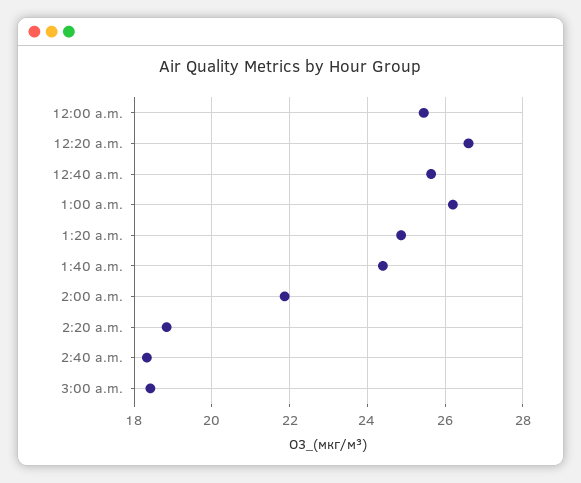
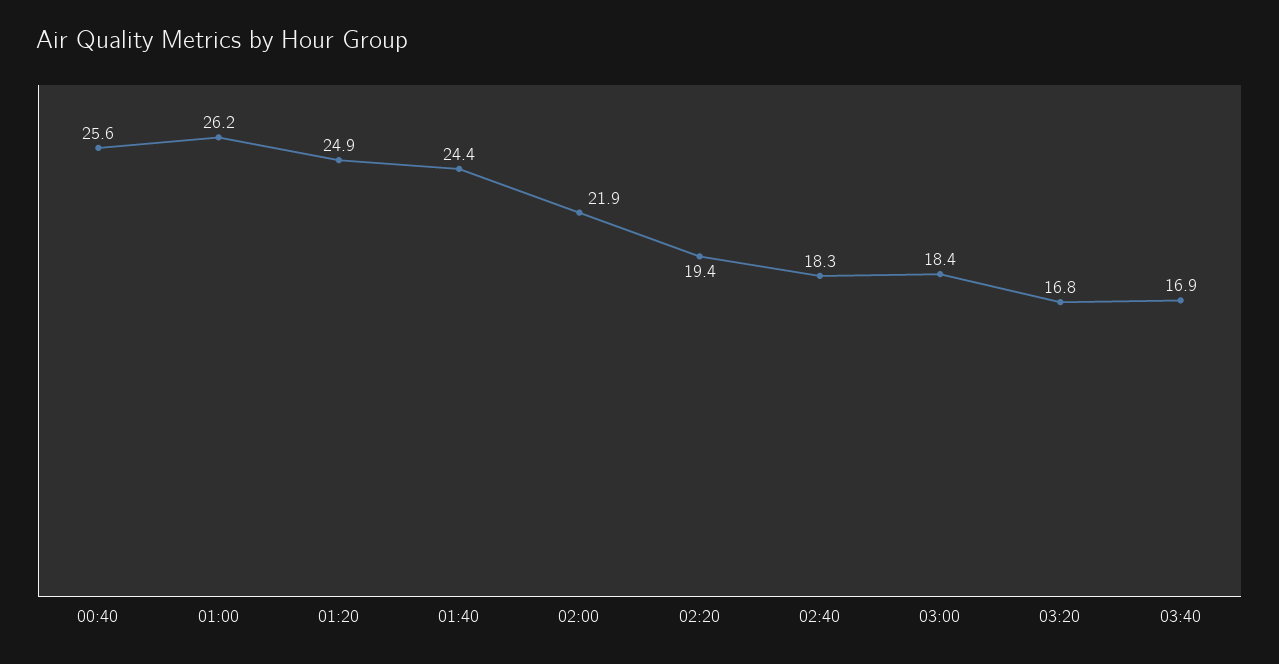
12:00 a.m.: 25.4 -> none
12:20 a.m.: 26.6 -> none
2:20 a.m.: 18.8 -> 19.4
03:20: none -> 16.8
03:40: none -> 16.9

